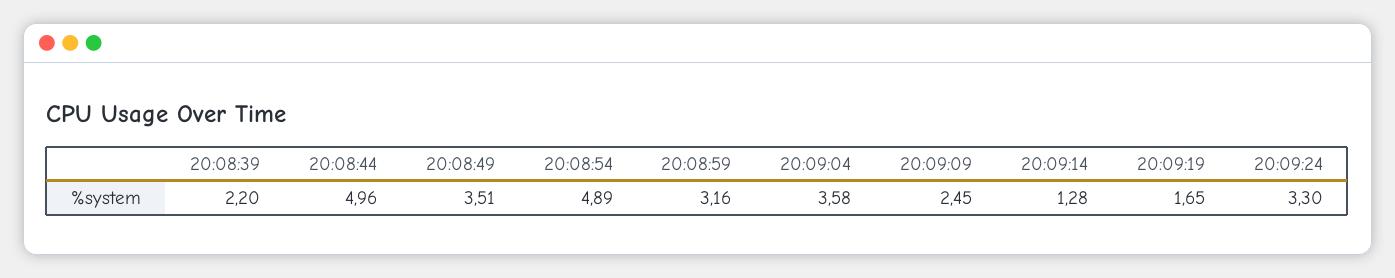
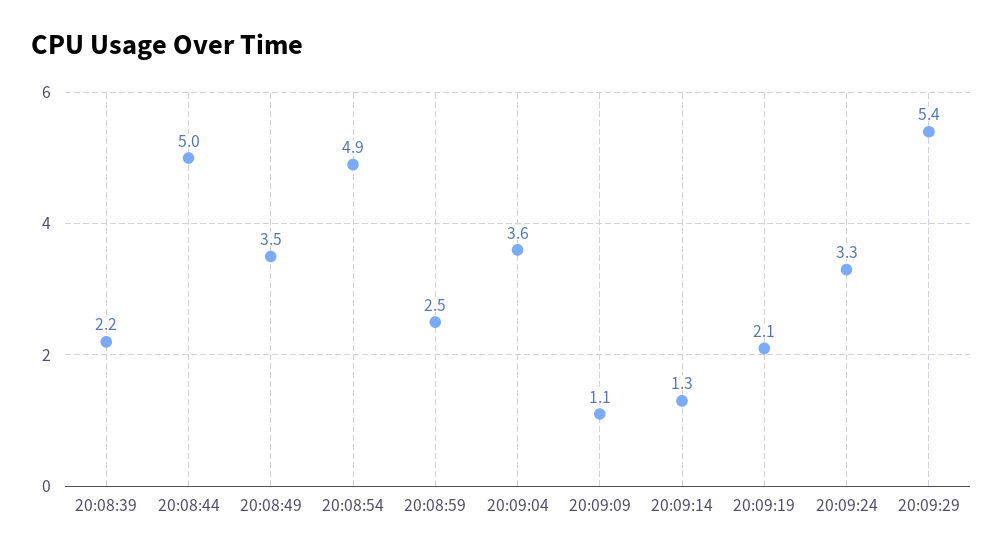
20:08:59: 3.16 -> 2.5
20:09:09: 2.45 -> 1.1
20:09:19: 1.65 -> 2.1
20:09:29: none -> 5.4

